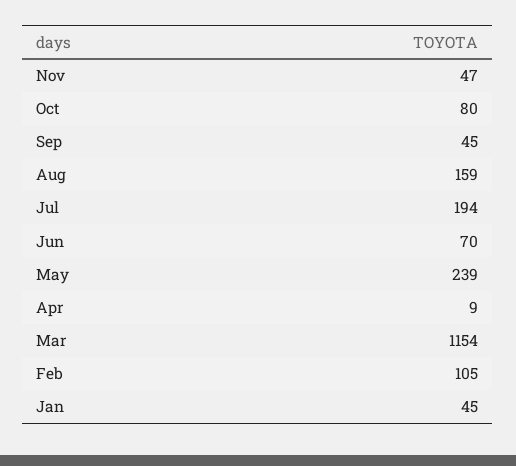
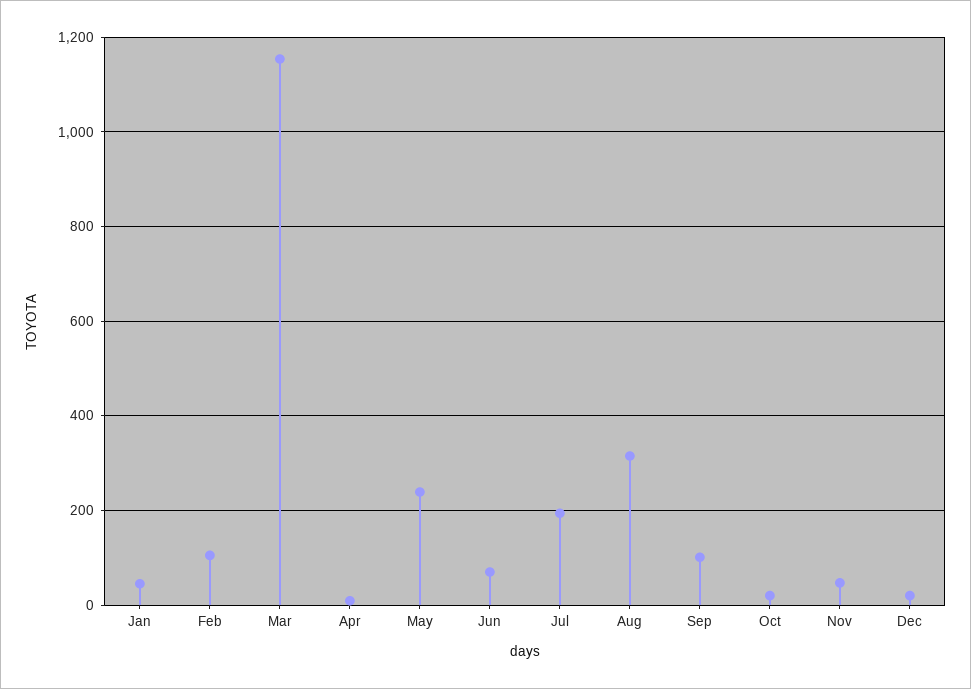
Oct: 80 -> 20
Sep: 45 -> 100
Aug: 159 -> 320
Dec: none -> 20

